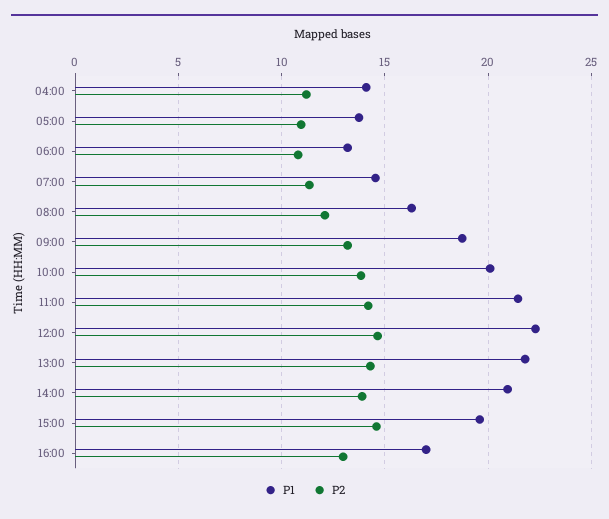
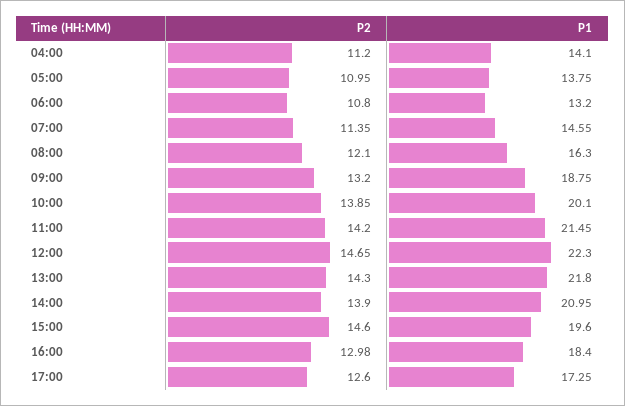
P1, 16:00: 17 -> 18.4
P2, 17:00: none -> 12.6
P1, 17:00: none -> 17.25

